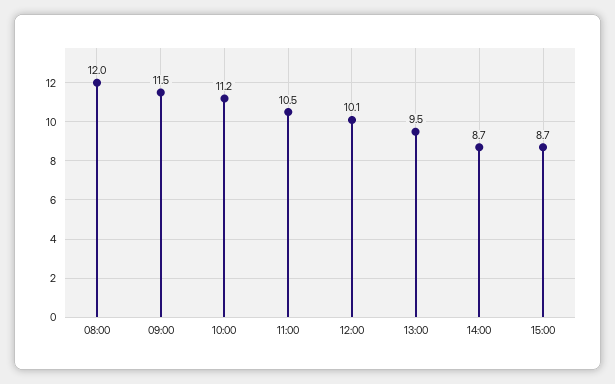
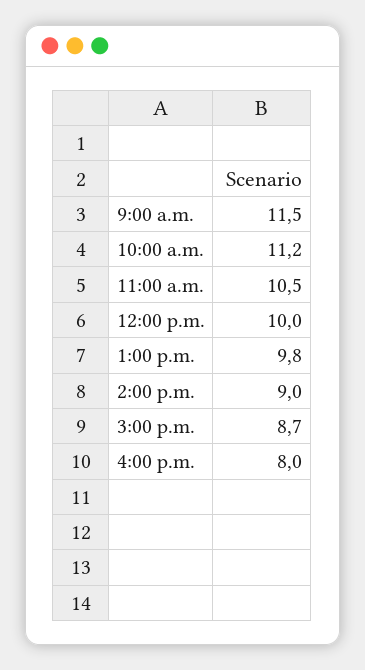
08:00: 12 -> none
12:00: 10.1 -> 10
13:00: 9.5 -> 9.8
14:00: 8.7 -> 9
4:00 p.m.: none -> 8

